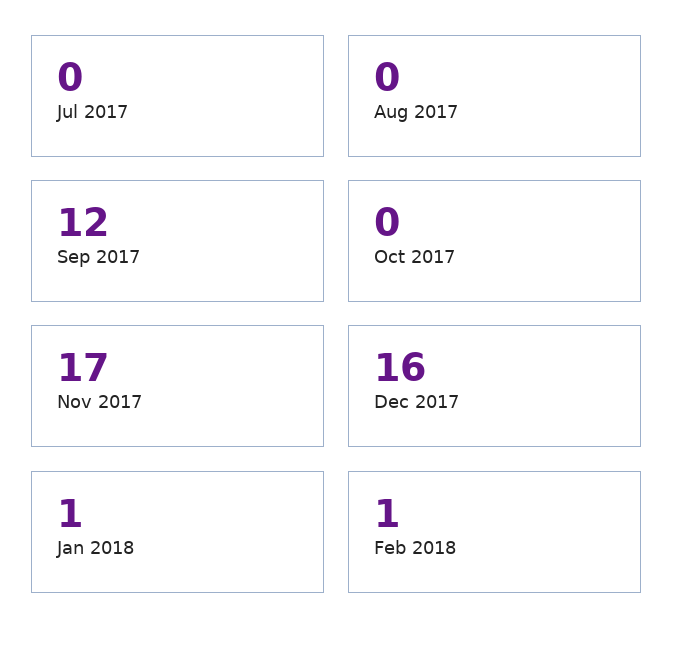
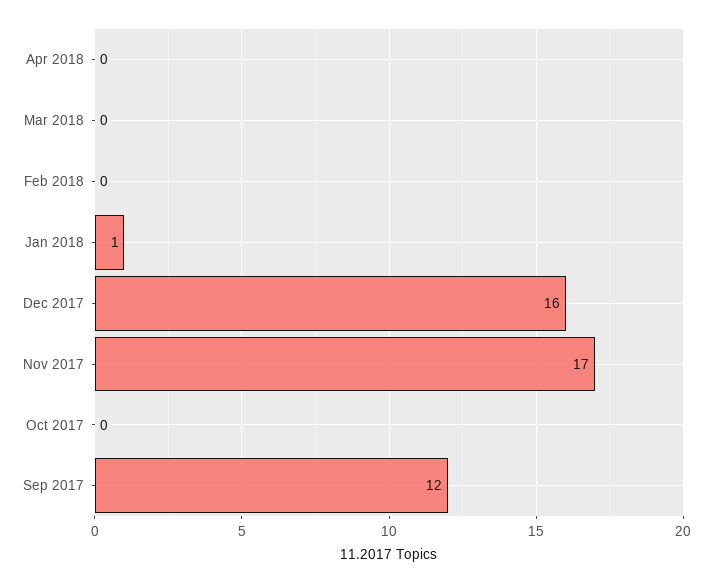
Jul 2017: 0 -> none
Aug 2017: 0 -> none
Feb 2018: 1 -> 0
Apr 2018: none -> 0
Mar 2018: none -> 0

